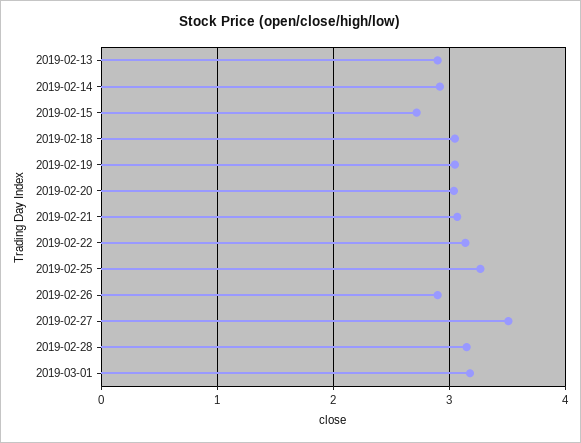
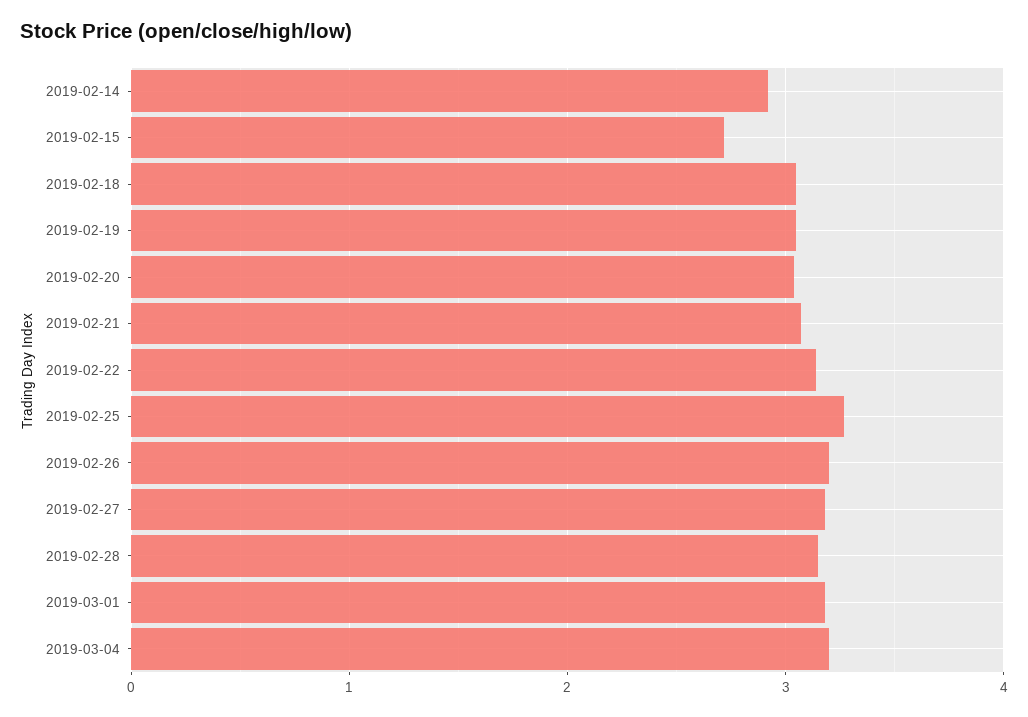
2019-02-13: 2.9 -> none
2019-02-26: 2.9 -> 3.2
2019-02-27: 3.5 -> 3.2
2019-03-04: none -> 3.2

